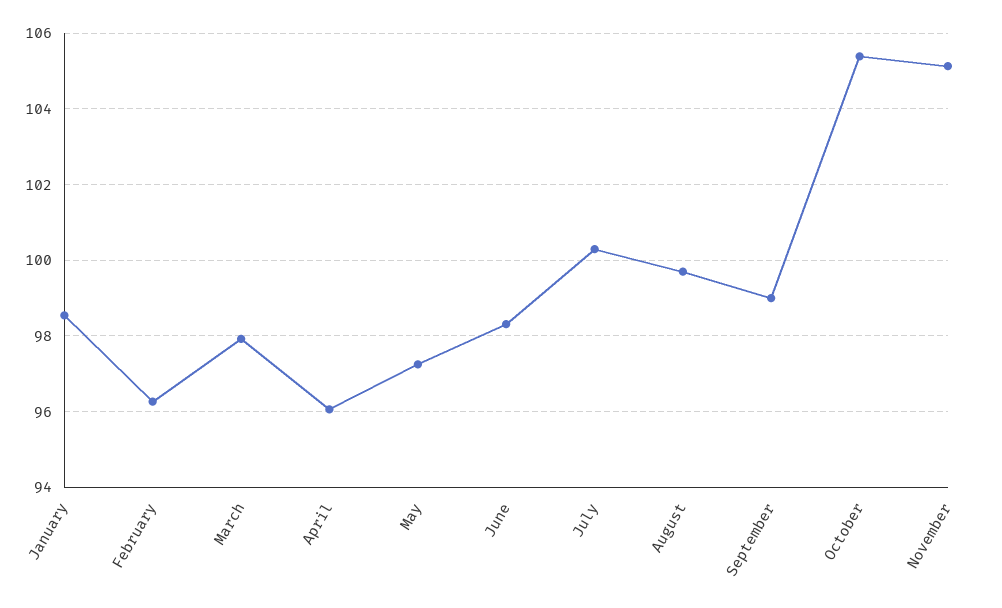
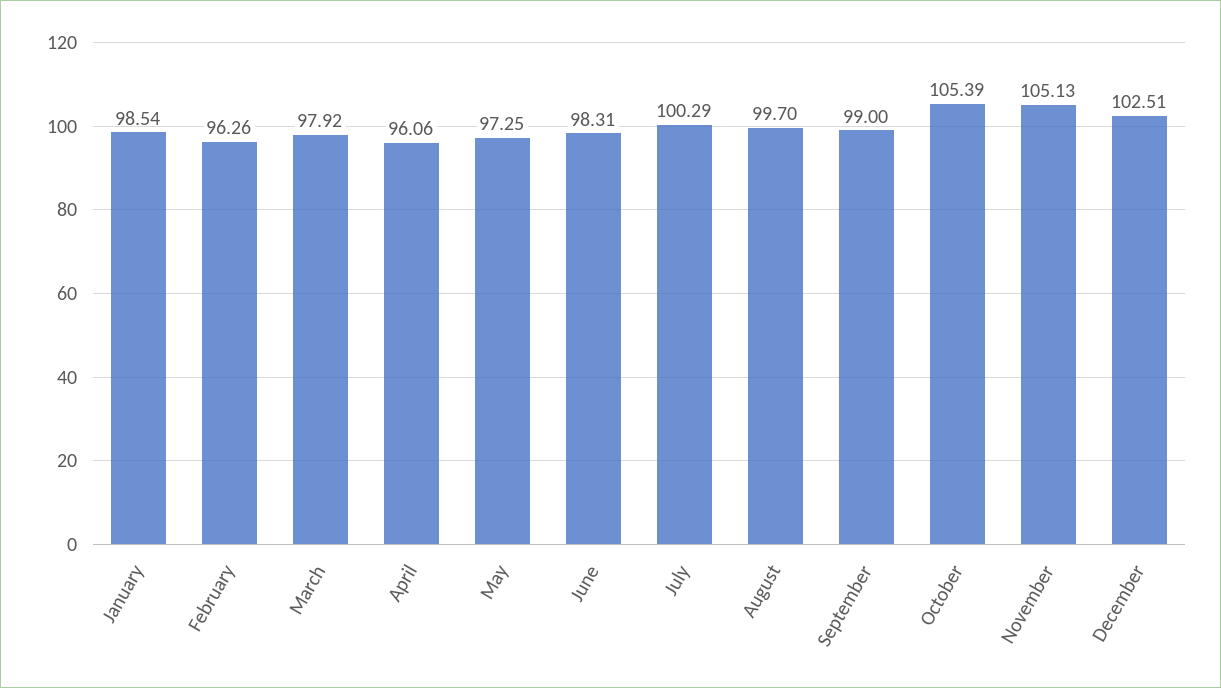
December: none -> 102.51

